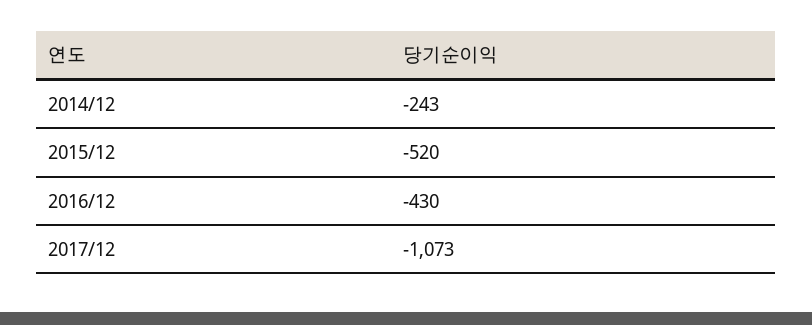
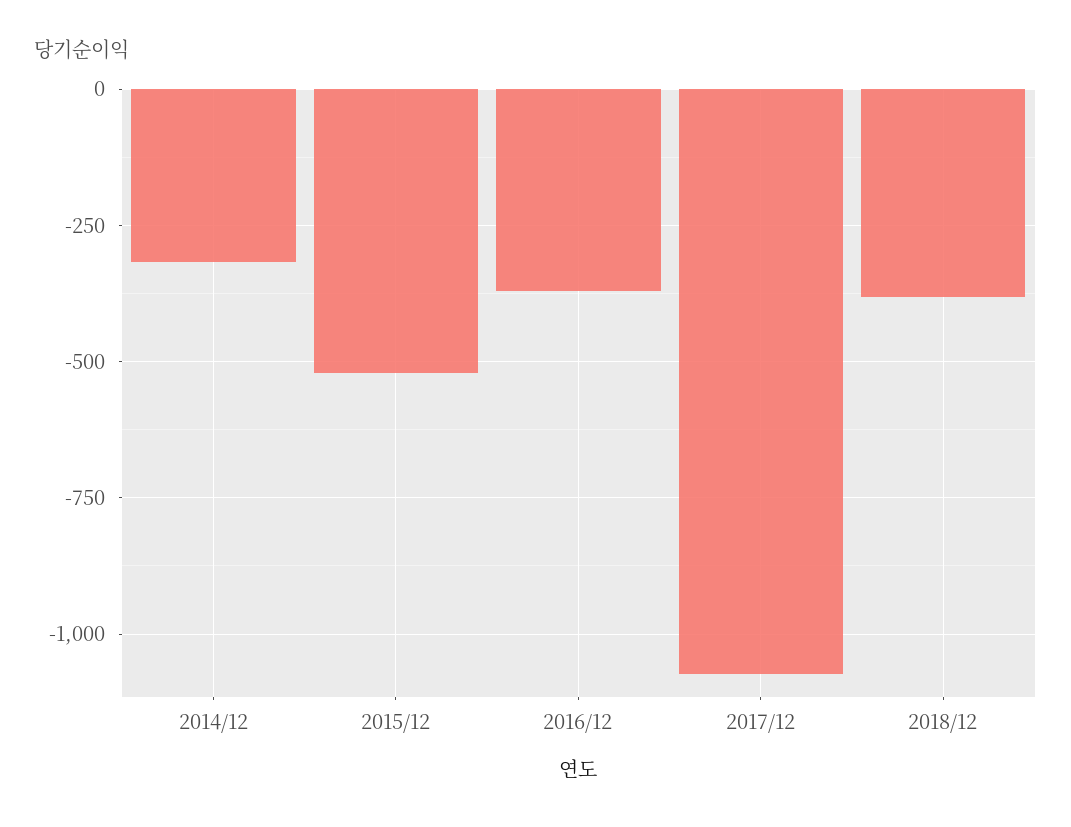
2014/12: -243 -> -325
2016/12: -430 -> -375
2018/12: none -> -375

